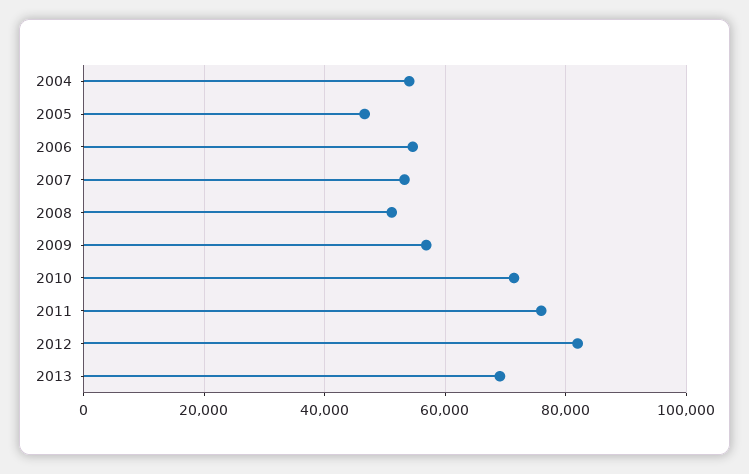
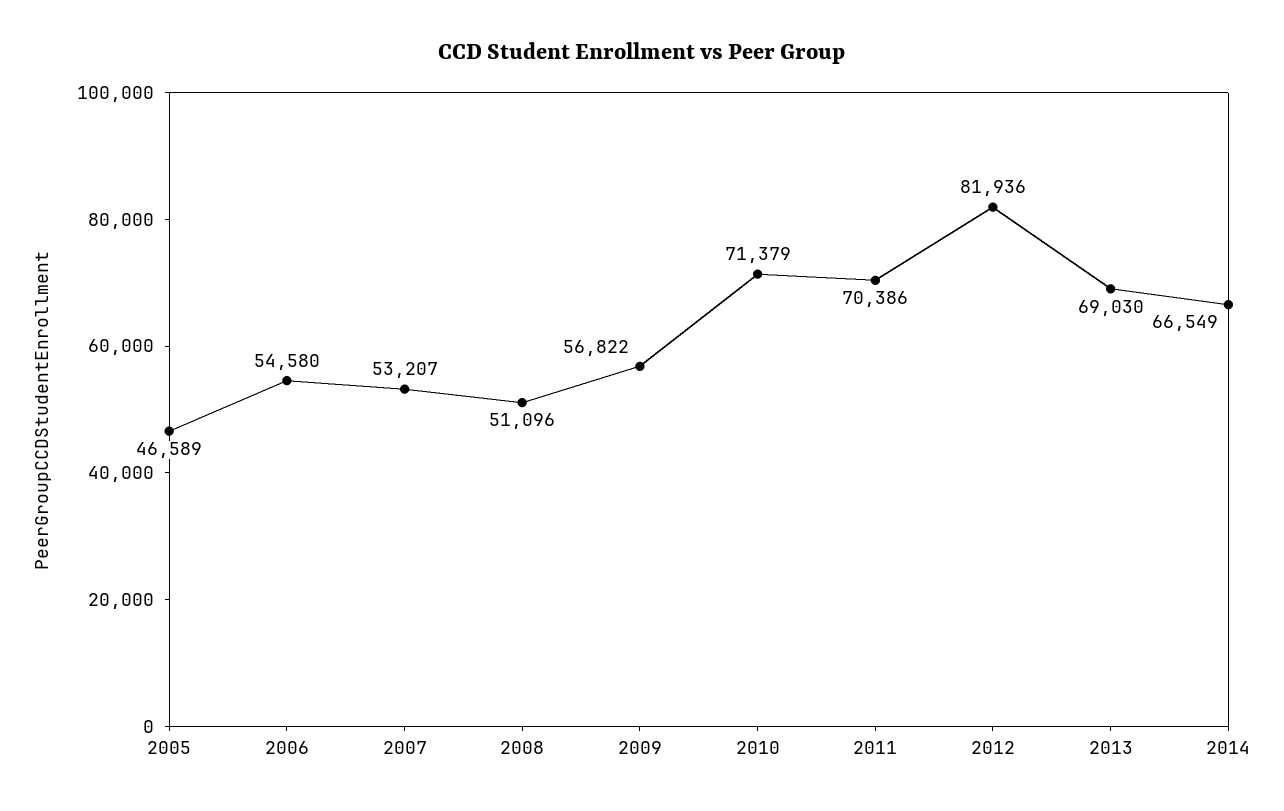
2004: 54000 -> none
2011: 76000 -> 70386
2014: none -> 66549

